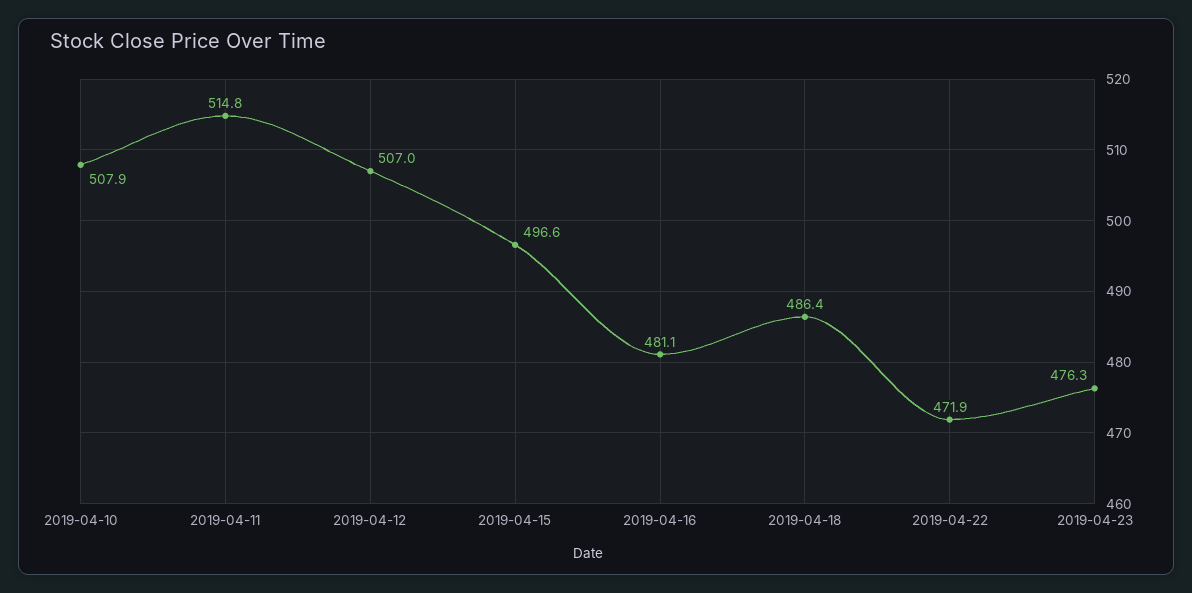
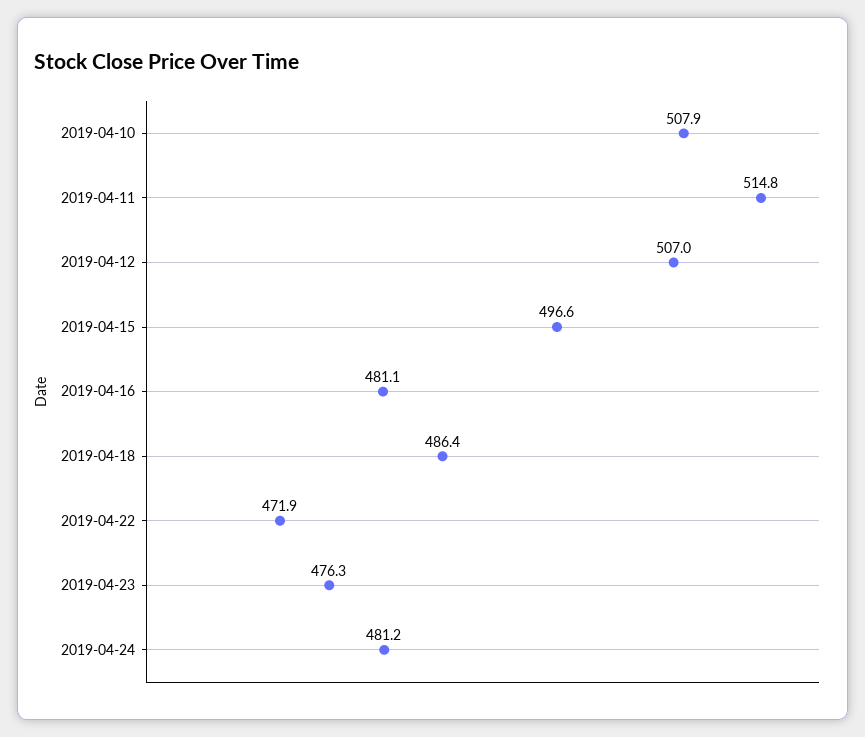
2019-04-24: none -> 481.2

